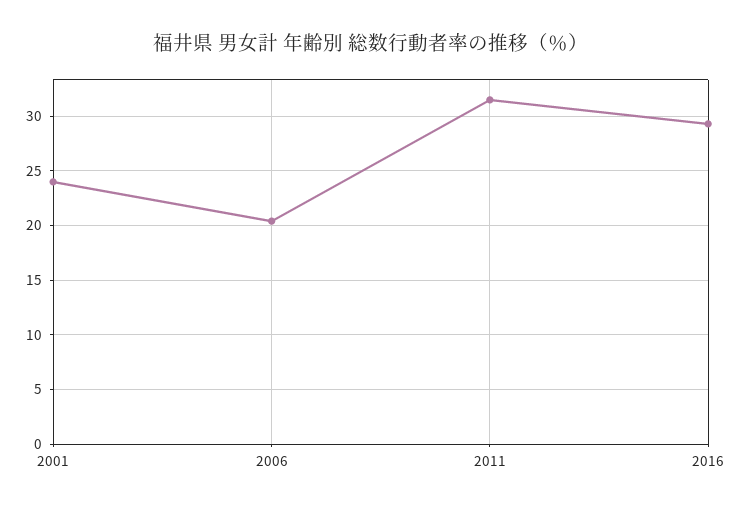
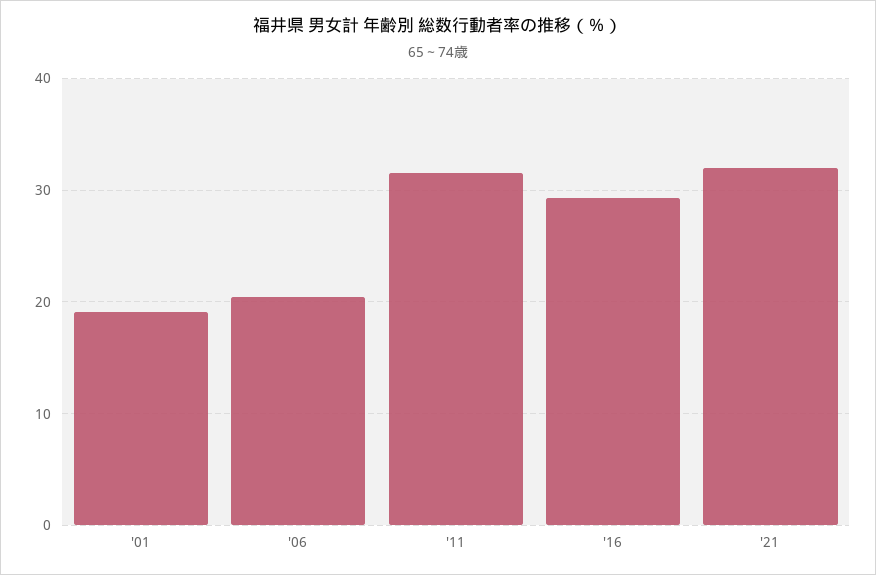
2001: 24 -> 19
'21: none -> 32

